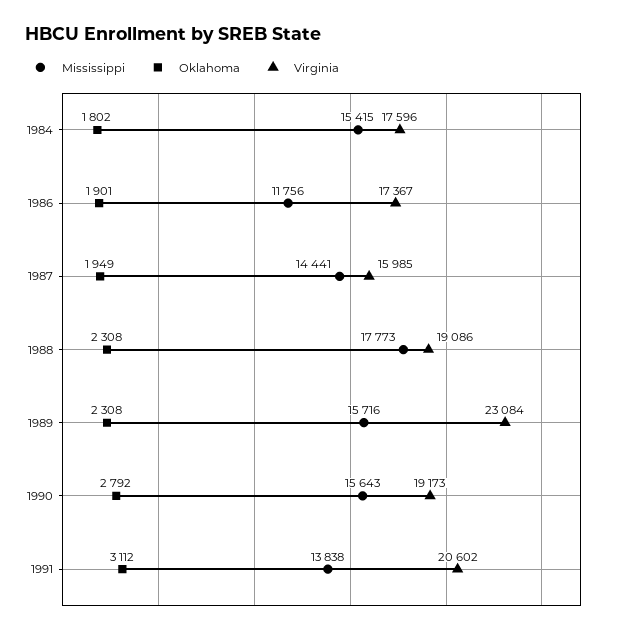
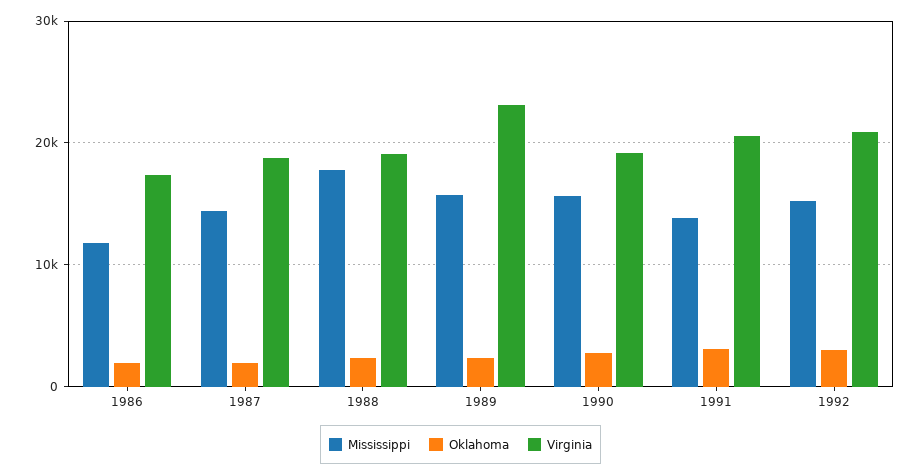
Mississippi, 1984: 15415 -> none
Oklahoma, 1984: 1802 -> none
Virginia, 1984: 17596 -> none
Virginia, 1987: 15985 -> 19000
Mississippi, 1992: none -> 15000
Oklahoma, 1992: none -> 3000
Virginia, 1992: none -> 21000

